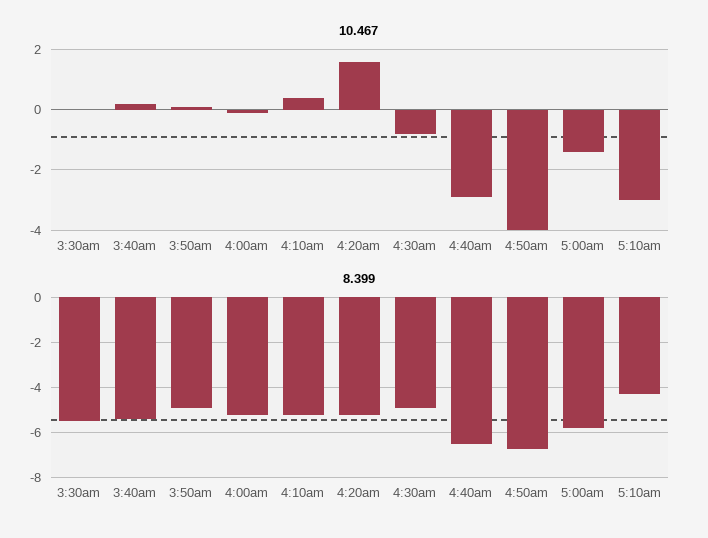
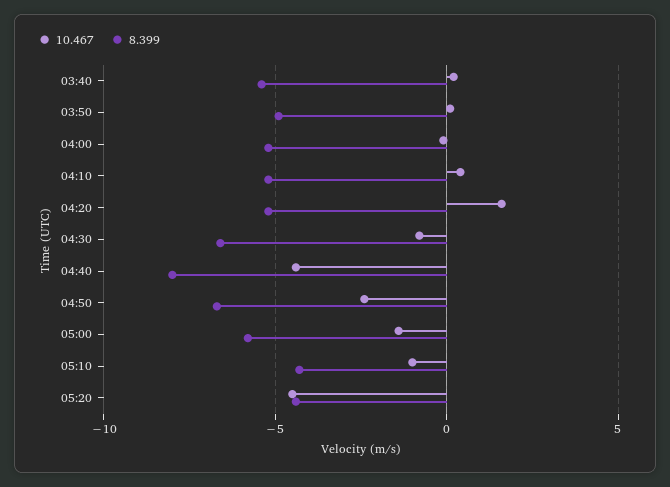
10.467, 3:30am: 0 -> none
10.467, 4:40am: -3 -> -4.5
10.467, 4:50am: -4 -> -2.5
10.467, 5:10am: -3 -> -1
8.399, 3:30am: -5.5 -> none
8.399, 4:30am: -5 -> -6.5
8.399, 4:40am: -6.5 -> -8
10.467, 05:20: none -> -4.5
8.399, 05:20: none -> -4.5

